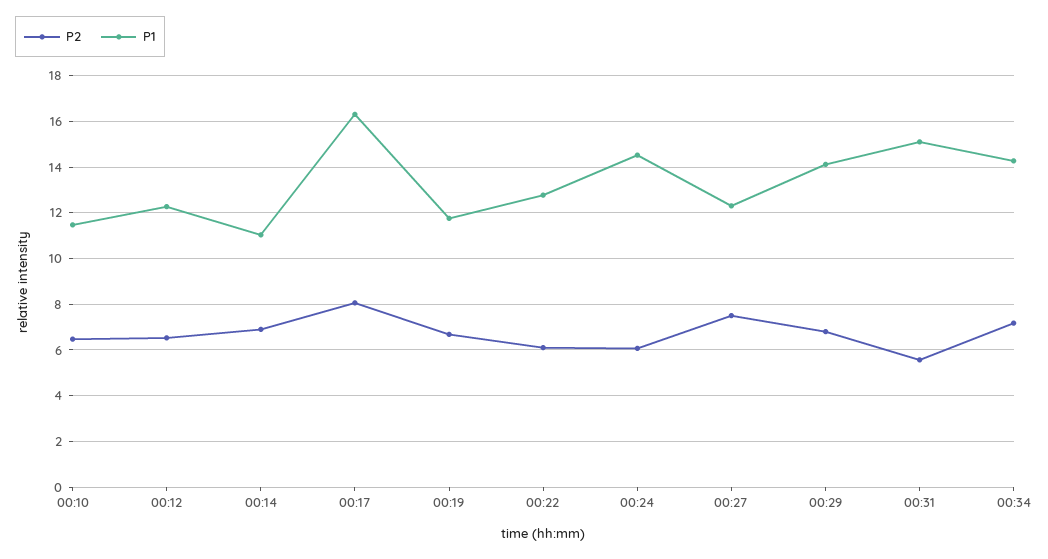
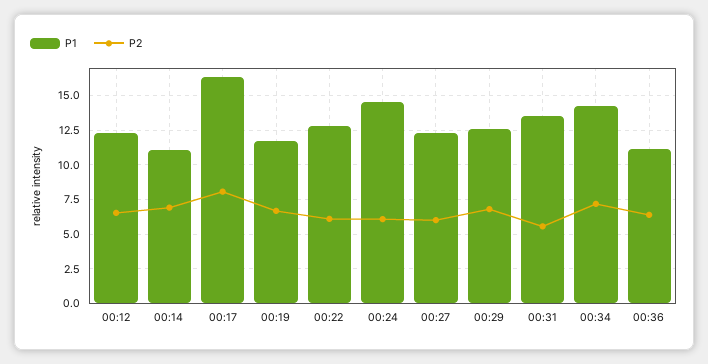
P2, 00:10: 6.5 -> none
P1, 00:10: 11.5 -> none
P2, 00:27: 7.5 -> 6
P1, 00:29: 14 -> 12.5
P1, 00:31: 15 -> 13.5
P1, 00:36: none -> 11
P2, 00:36: none -> 6.5

